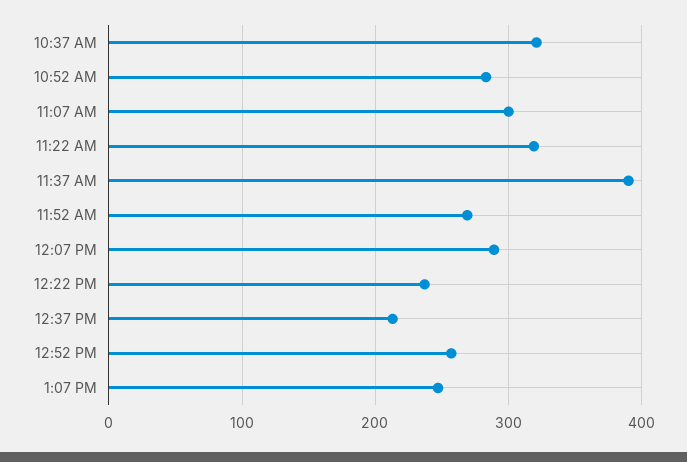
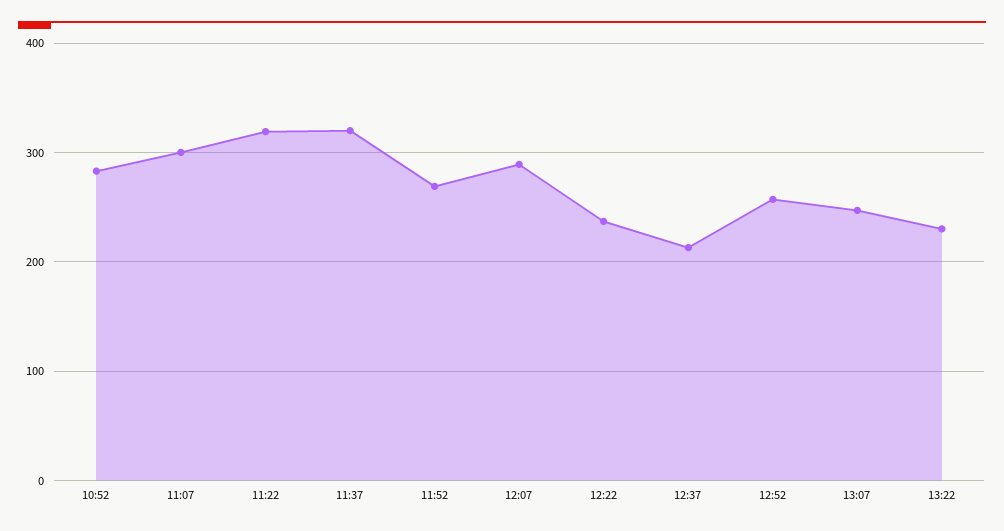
10:37 AM: 320 -> none
11:37 AM: 390 -> 320
13:22: none -> 230

